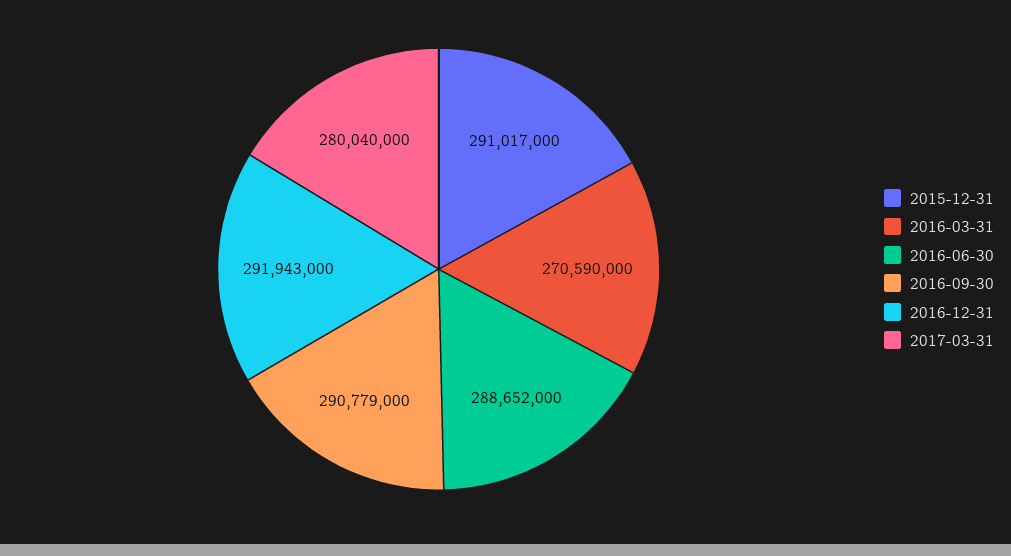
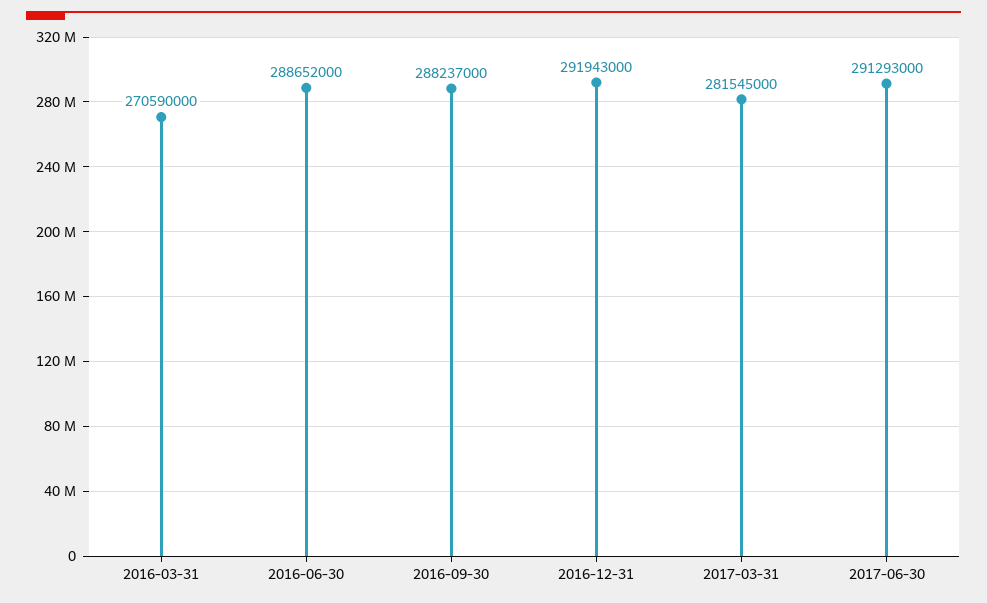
2015-12-31: 291017000 -> none
2016-09-30: 290779000 -> 288237000
2017-03-31: 280040000 -> 281545000
2017-06-30: none -> 291293000

